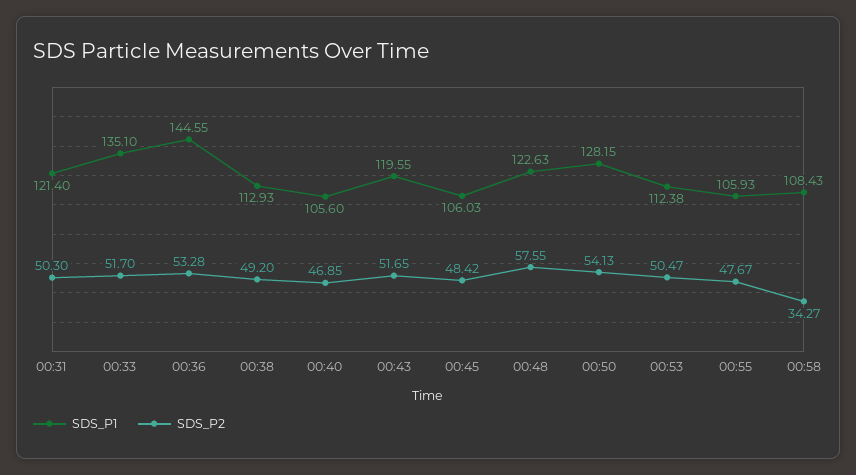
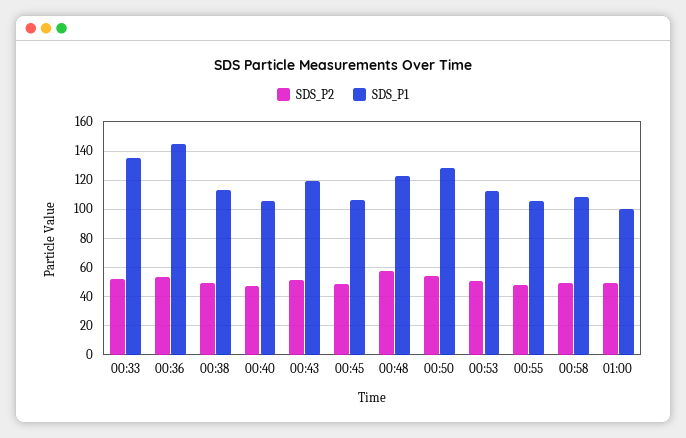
SDS_P1, 00:31: 121.4 -> none
SDS_P2, 00:31: 50.3 -> none
SDS_P2, 00:58: 34.27 -> 50
SDS_P2, 01:00: none -> 50
SDS_P1, 01:00: none -> 100

